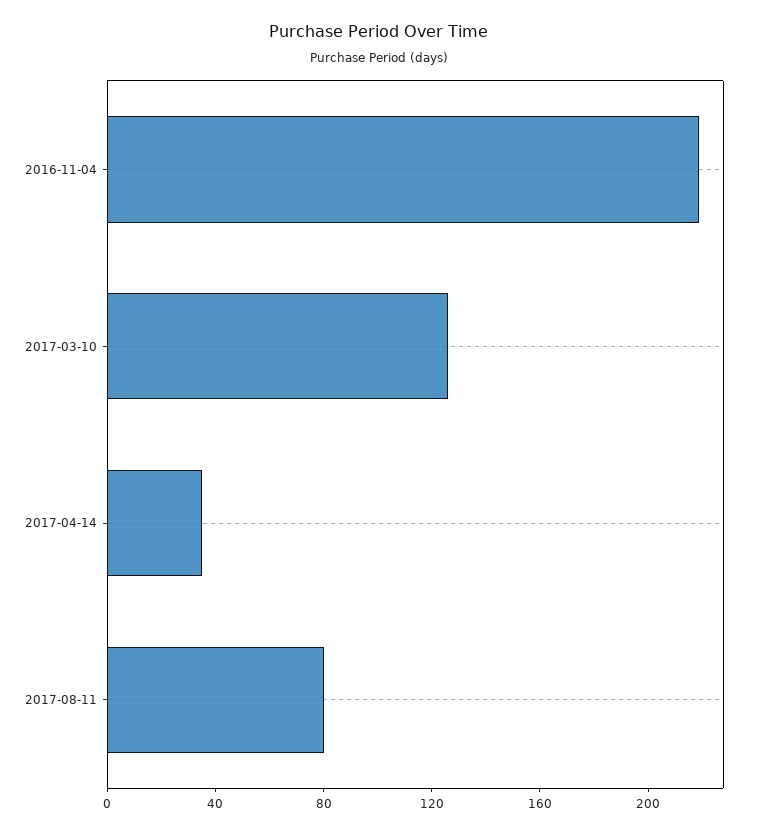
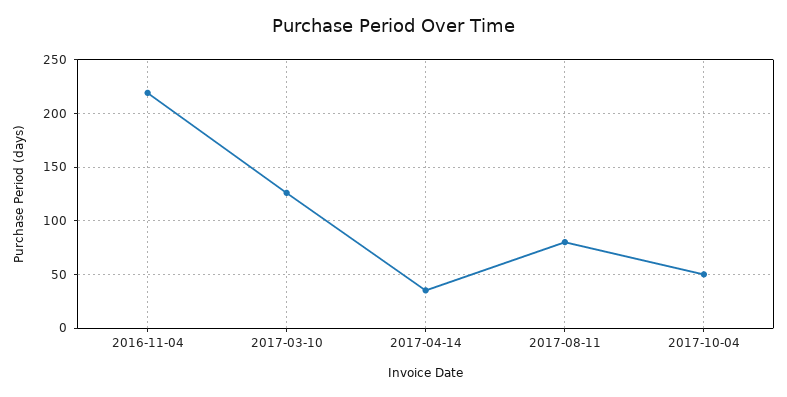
2017-10-04: none -> 50

